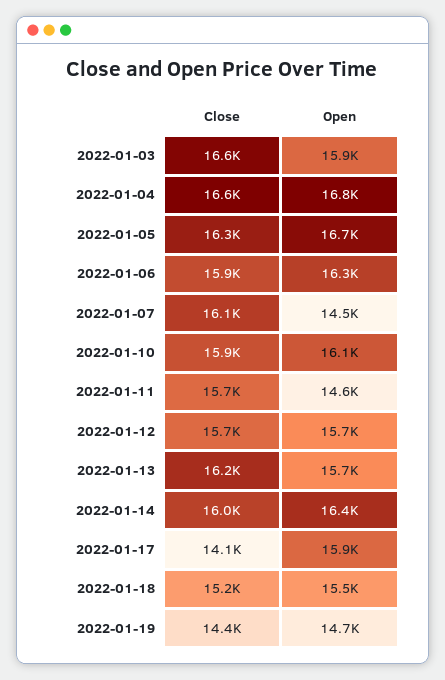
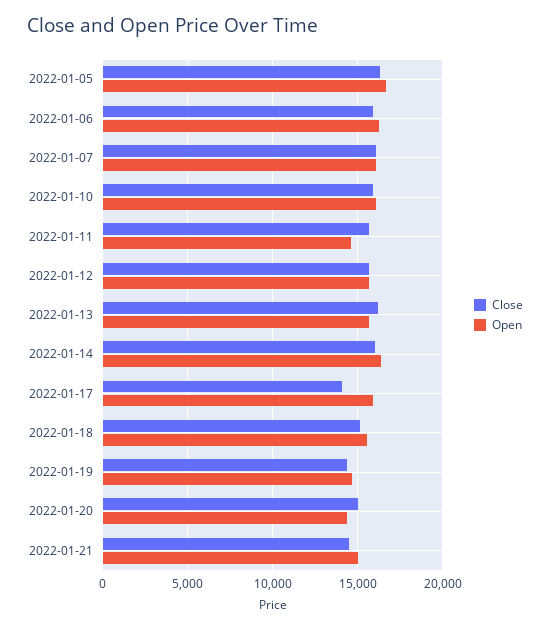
Close, 2022-01-03: 16600 -> none
Open, 2022-01-03: 15900 -> none
Close, 2022-01-04: 16600 -> none
Open, 2022-01-04: 16800 -> none
Open, 2022-01-07: 14500 -> 16000
Close, 2022-01-20: none -> 15000
Open, 2022-01-20: none -> 14500
Close, 2022-01-21: none -> 14500
Open, 2022-01-21: none -> 15000

